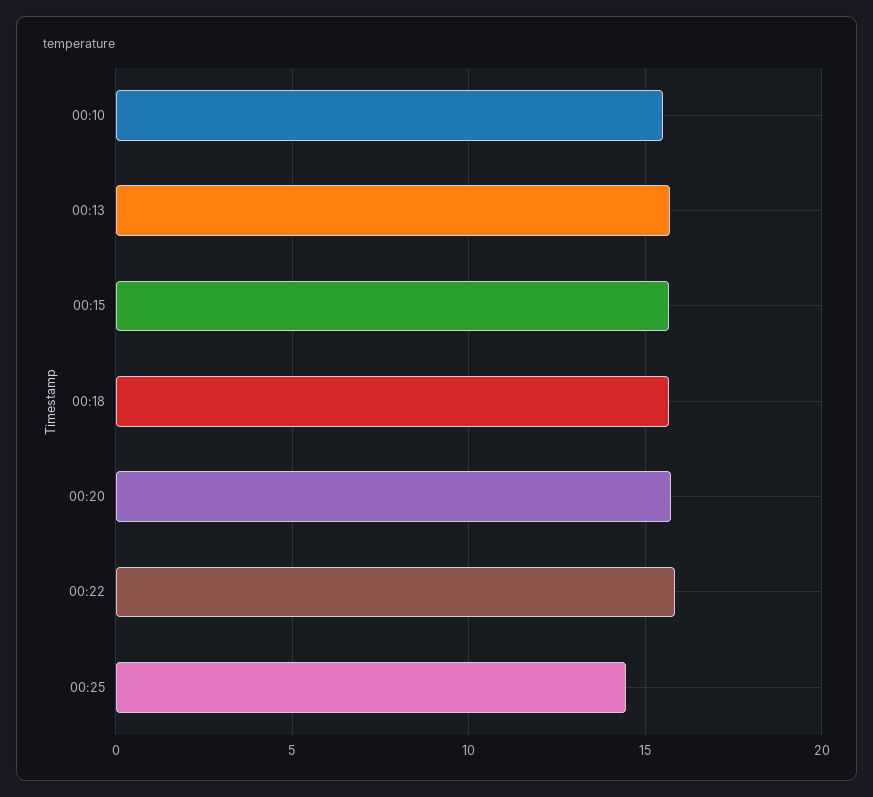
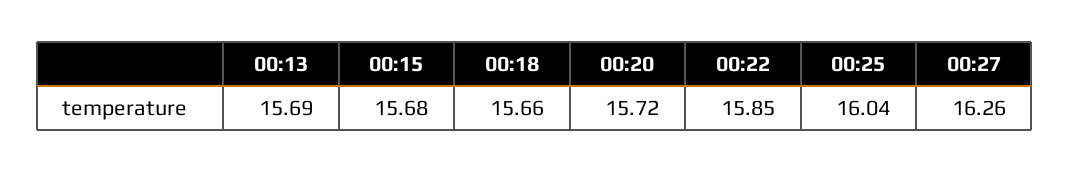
00:10: 15.5 -> none
00:25: 14.5 -> 16.04
00:27: none -> 16.26

